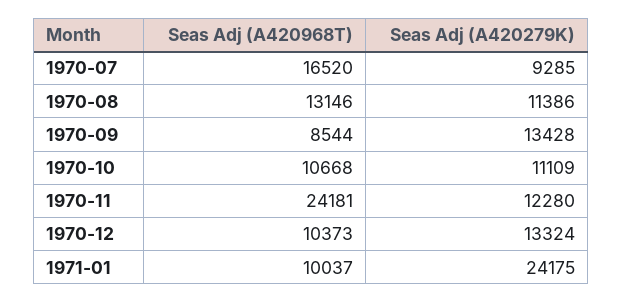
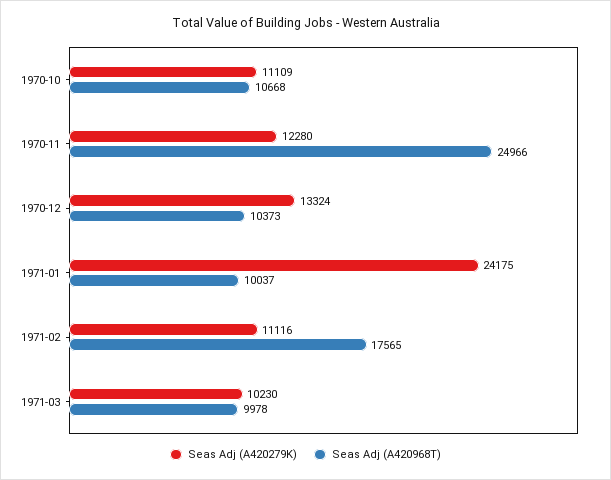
Seas Adj (A420968T), 1970-07: 16520 -> none
Seas Adj (A420279K), 1970-07: 9285 -> none
Seas Adj (A420968T), 1970-08: 13146 -> none
Seas Adj (A420279K), 1970-08: 11386 -> none
Seas Adj (A420968T), 1970-09: 8544 -> none
Seas Adj (A420279K), 1970-09: 13428 -> none
Seas Adj (A420968T), 1970-11: 24181 -> 24966
Seas Adj (A420279K), 1971-02: none -> 11116
Seas Adj (A420968T), 1971-02: none -> 17565
Seas Adj (A420279K), 1971-03: none -> 10230
Seas Adj (A420968T), 1971-03: none -> 9978

